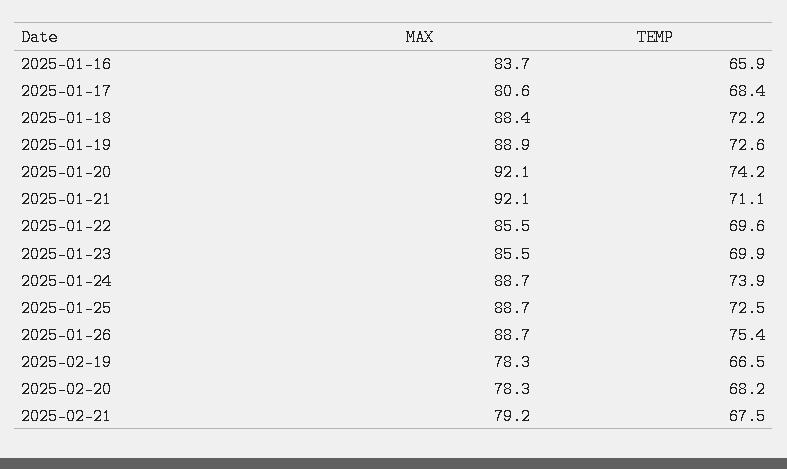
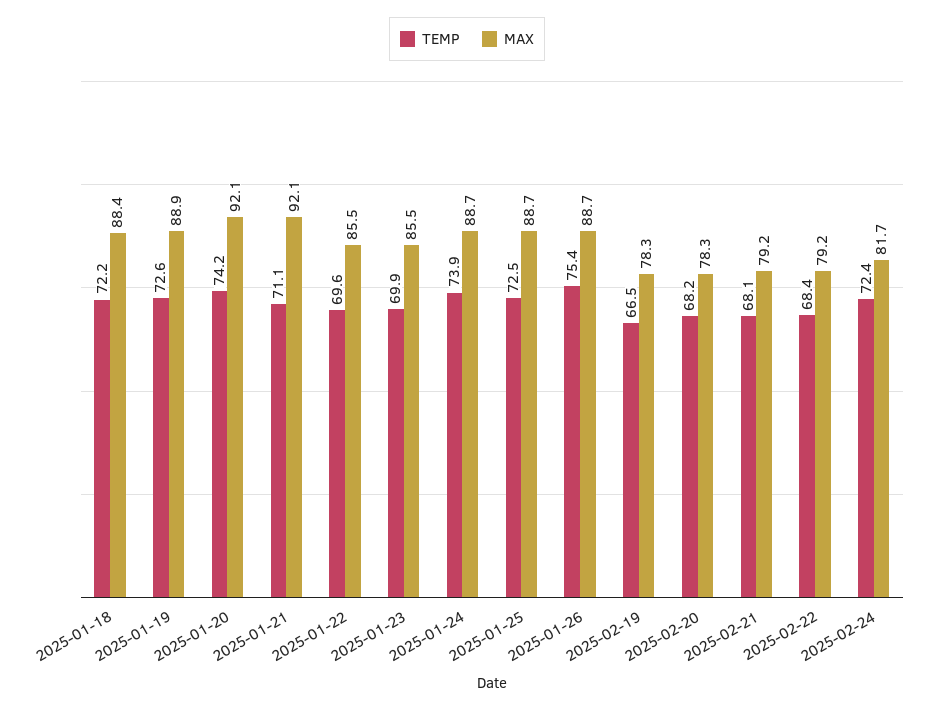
MAX, 2025-01-16: 83.7 -> none
TEMP, 2025-01-16: 65.9 -> none
MAX, 2025-01-17: 80.6 -> none
TEMP, 2025-01-17: 68.4 -> none
TEMP, 2025-02-21: 67.5 -> 68.1
TEMP, 2025-02-22: none -> 68.4
MAX, 2025-02-22: none -> 79.2
TEMP, 2025-02-24: none -> 72.4
MAX, 2025-02-24: none -> 81.7

